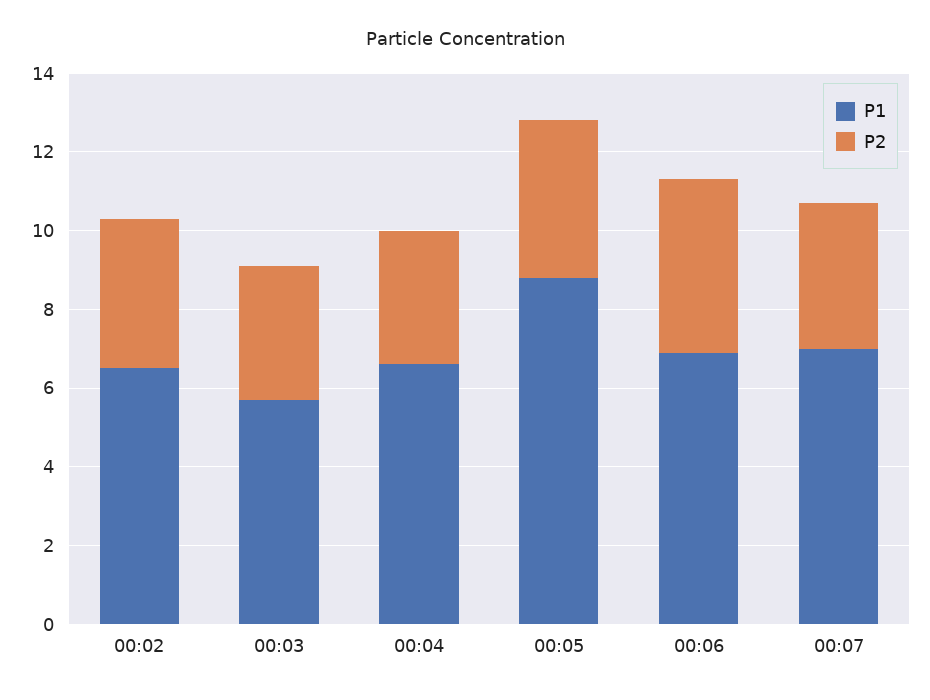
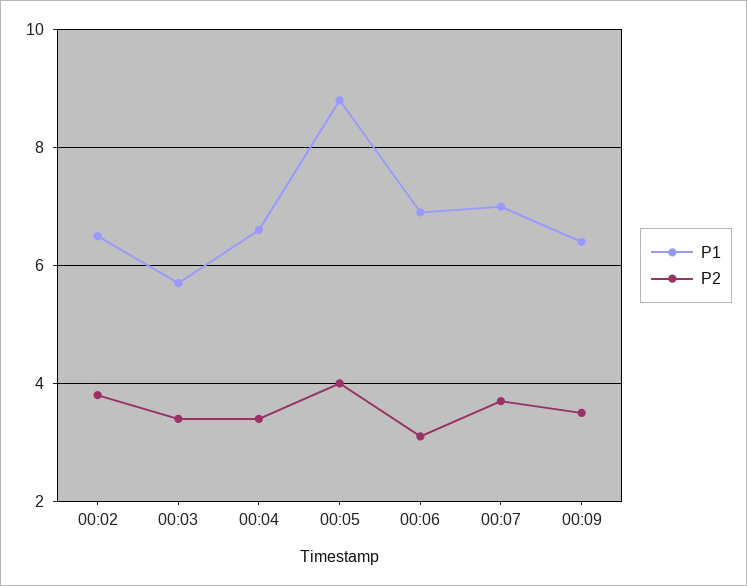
P2, 00:06: 4.5 -> 3
P1, 00:09: none -> 6.5
P2, 00:09: none -> 3.5

